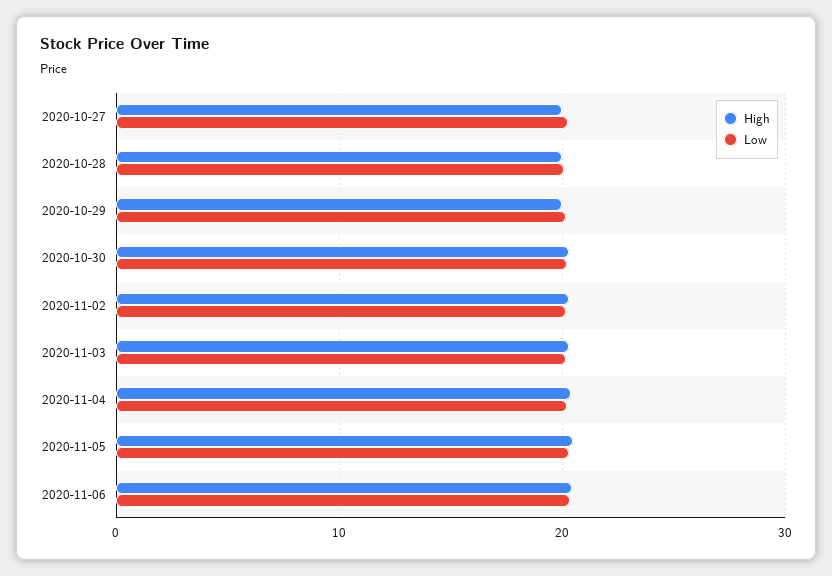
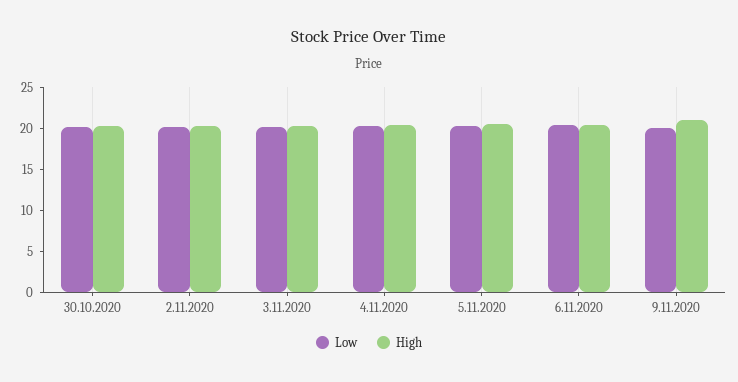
High, 2020-10-27: 20 -> none
Low, 2020-10-27: 20 -> none
High, 2020-10-28: 20 -> none
Low, 2020-10-28: 20 -> none
High, 2020-10-29: 20 -> none
Low, 2020-10-29: 20 -> none
Low, 9.11.2020: none -> 20
High, 9.11.2020: none -> 21

